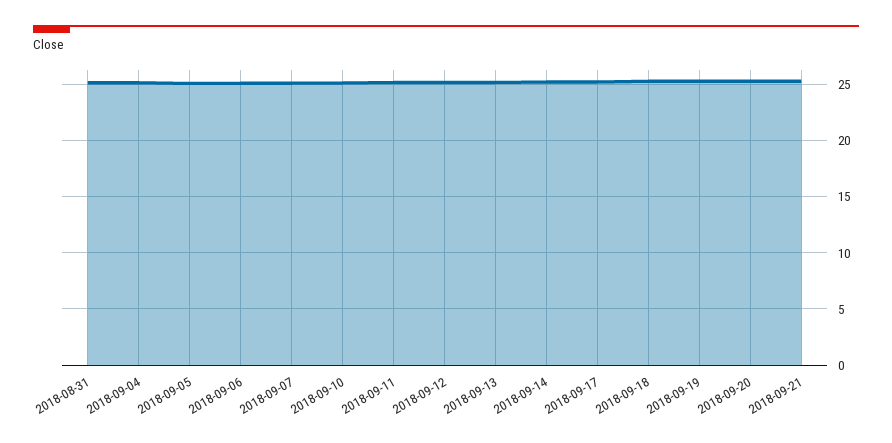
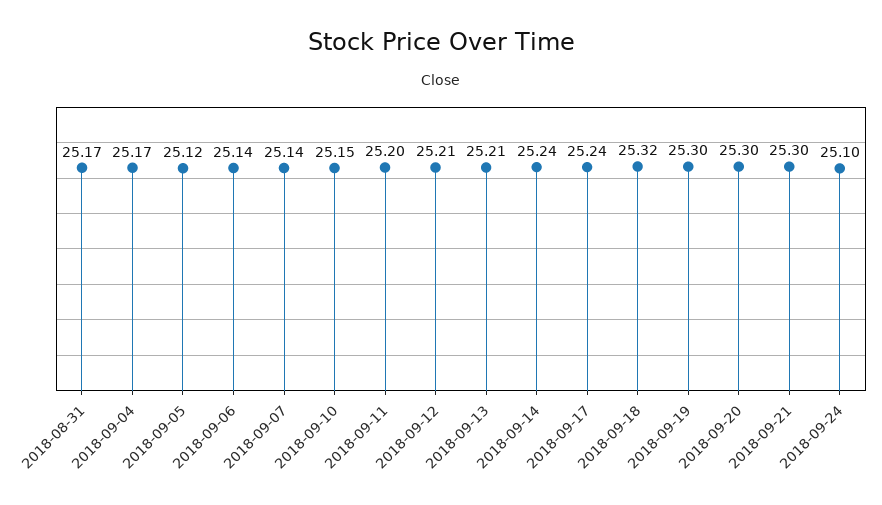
2018-09-24: none -> 25.1

